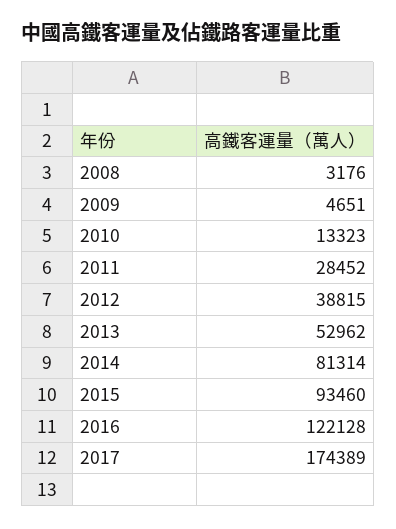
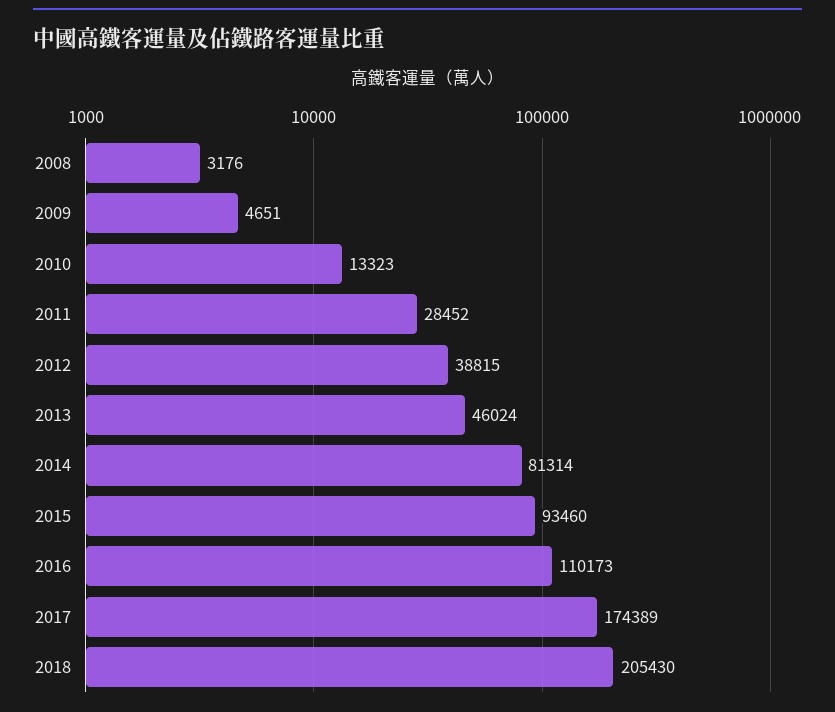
2013: 52962 -> 46024
2016: 122128 -> 110173
2018: none -> 205430

